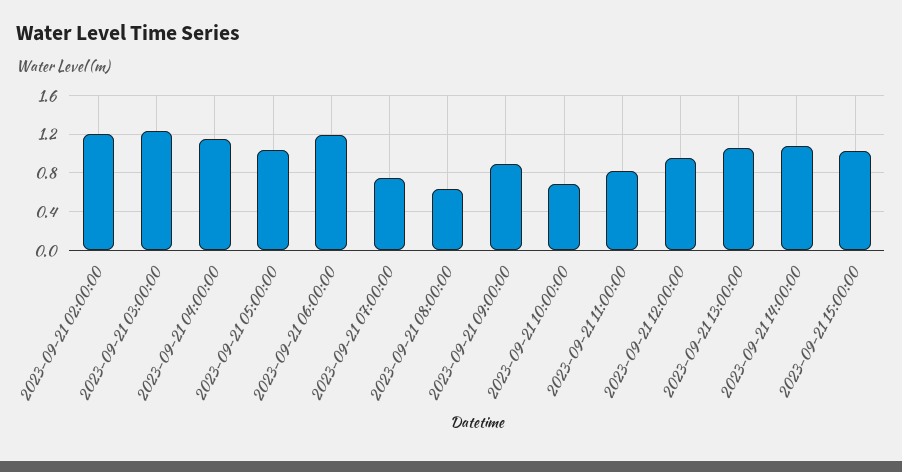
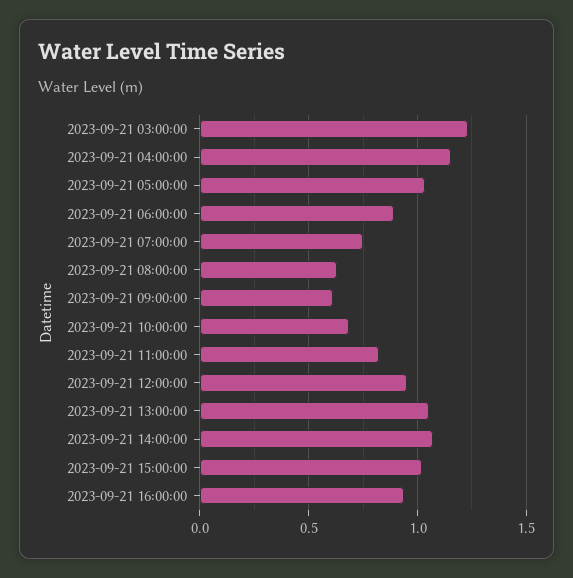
2023-09-21 02:00:00: 1.2 -> none
2023-09-21 06:00:00: 1.2 -> 0.9
2023-09-21 09:00:00: 0.9 -> 0.6
2023-09-21 16:00:00: none -> 0.95

